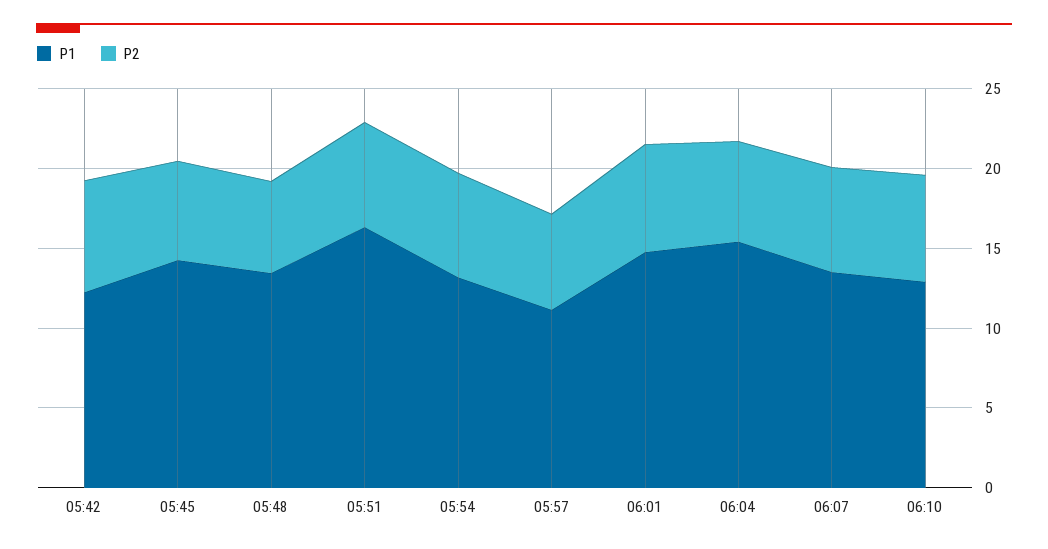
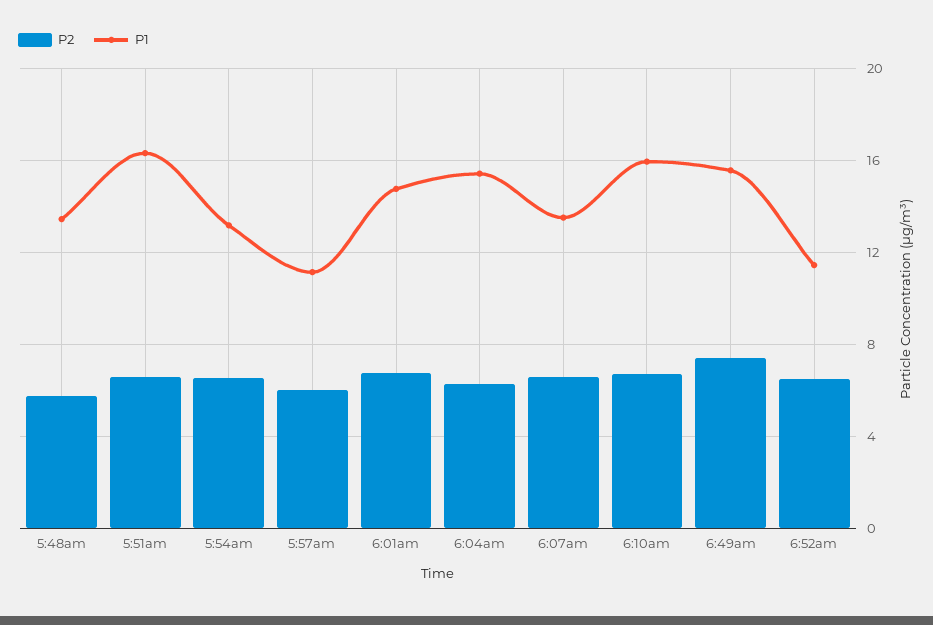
P1, 05:42: 12 -> none
P2, 05:42: 7 -> none
P1, 05:45: 14 -> none
P2, 05:45: 6 -> none
P1, 06:10: 13 -> 16
P2, 6:49am: none -> 7.5
P1, 6:49am: none -> 15.5
P2, 6:52am: none -> 6.5
P1, 6:52am: none -> 11.5

